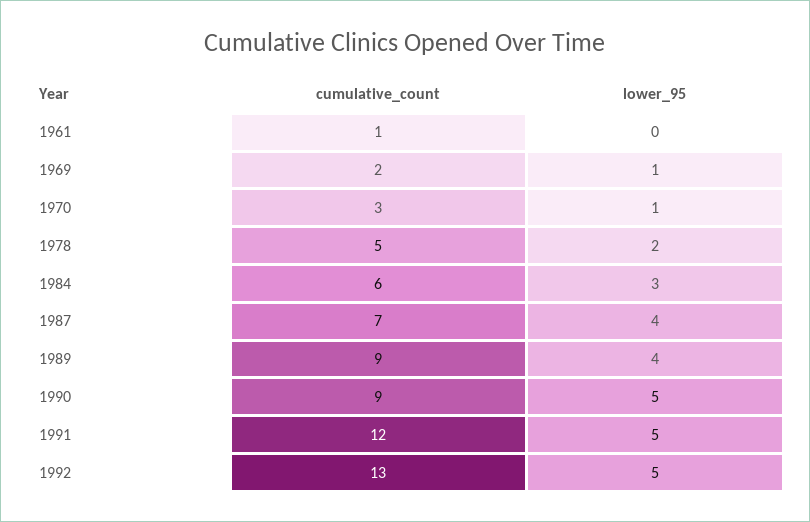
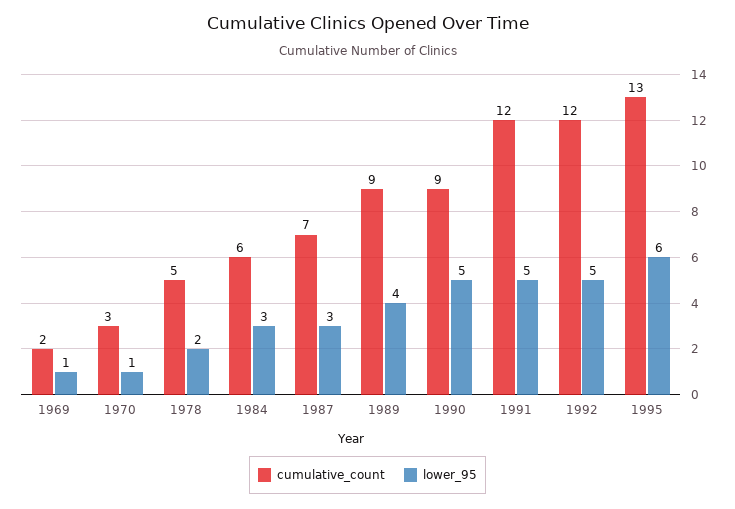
cumulative_count, 1961: 1 -> none
lower_95, 1961: 0 -> none
lower_95, 1987: 4 -> 3
cumulative_count, 1992: 13 -> 12
cumulative_count, 1995: none -> 13
lower_95, 1995: none -> 6

